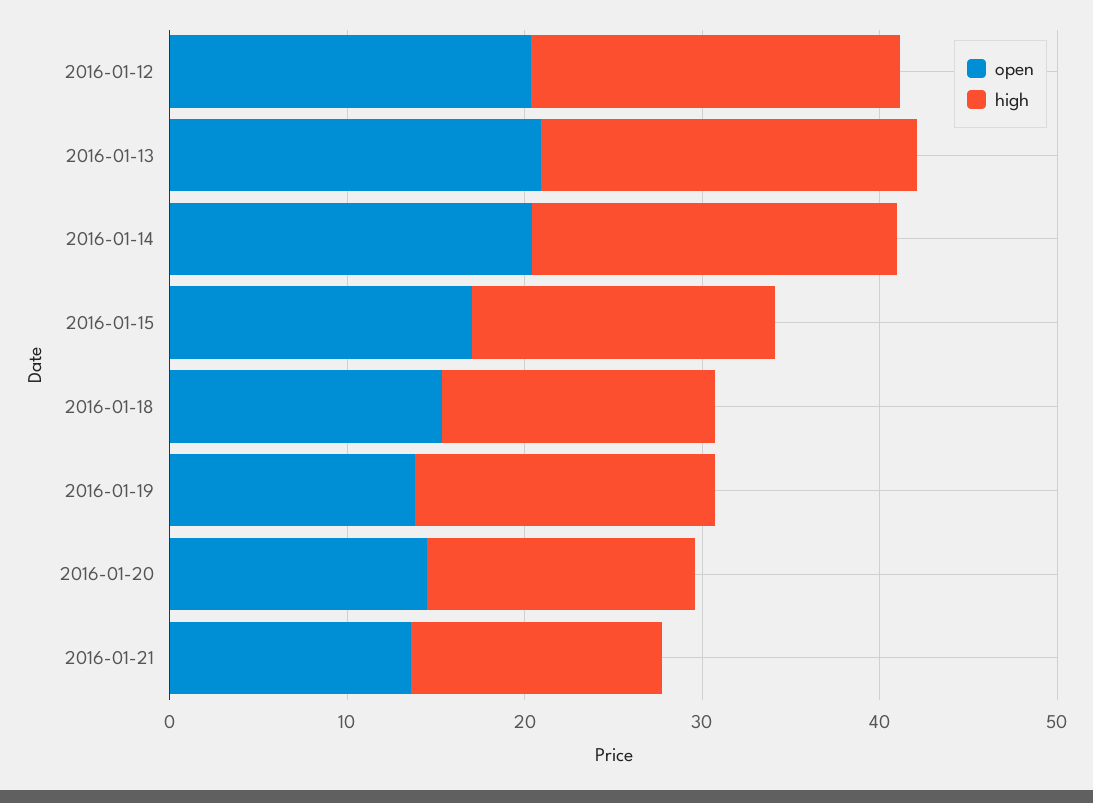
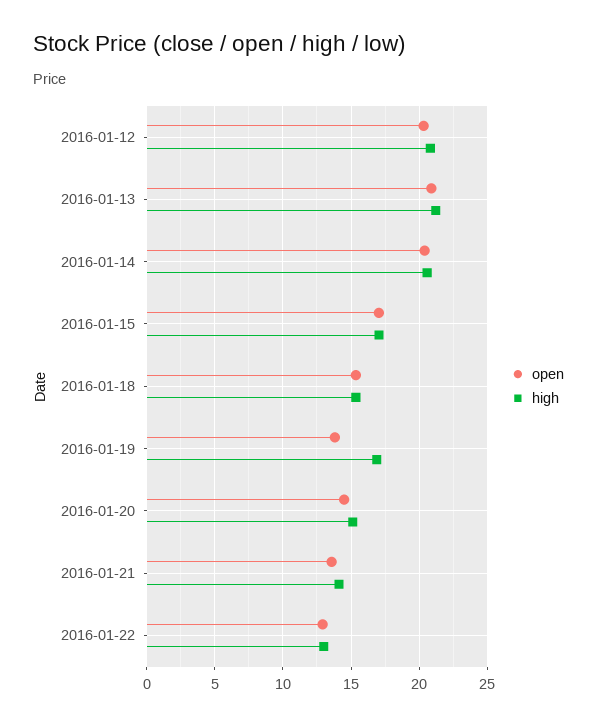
open, 2016-01-22: none -> 13
high, 2016-01-22: none -> 13

